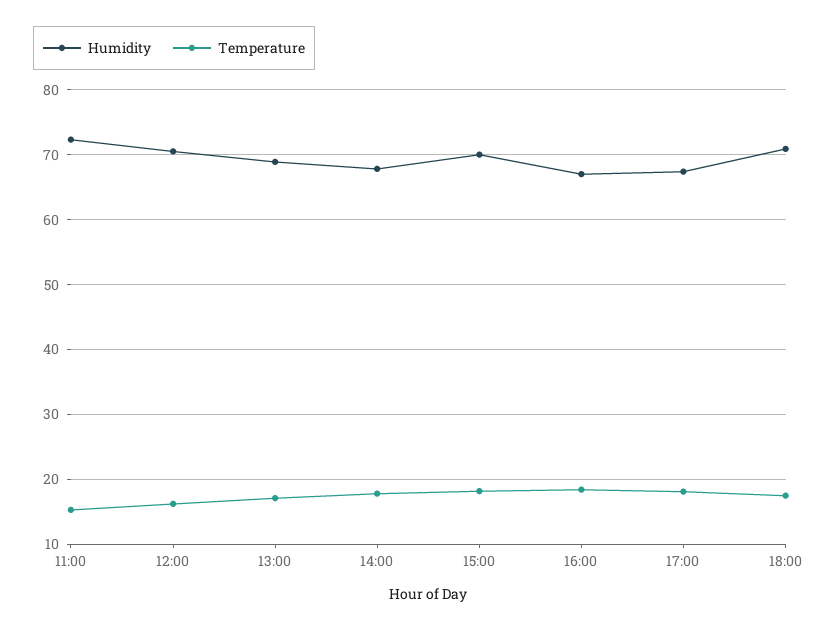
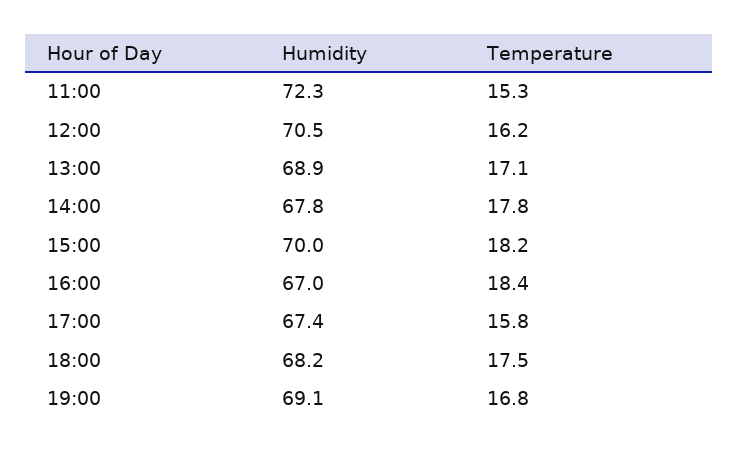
Temperature, 17:00: 18 -> 15.8
Humidity, 18:00: 71 -> 68.2
Humidity, 19:00: none -> 69.1
Temperature, 19:00: none -> 16.8

